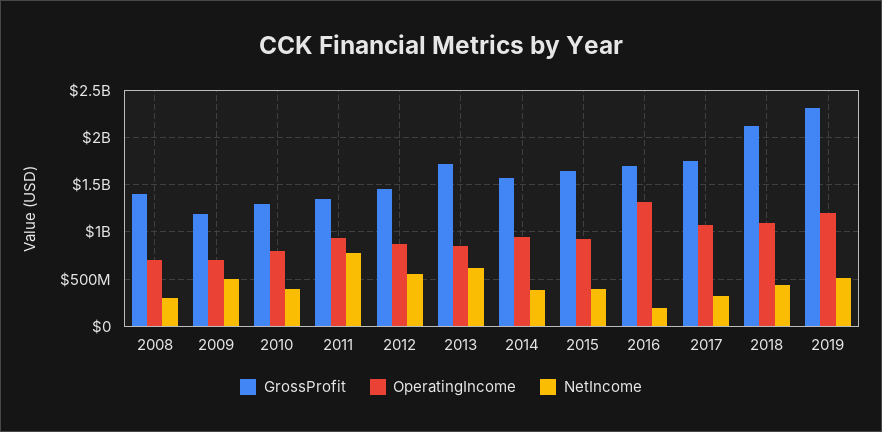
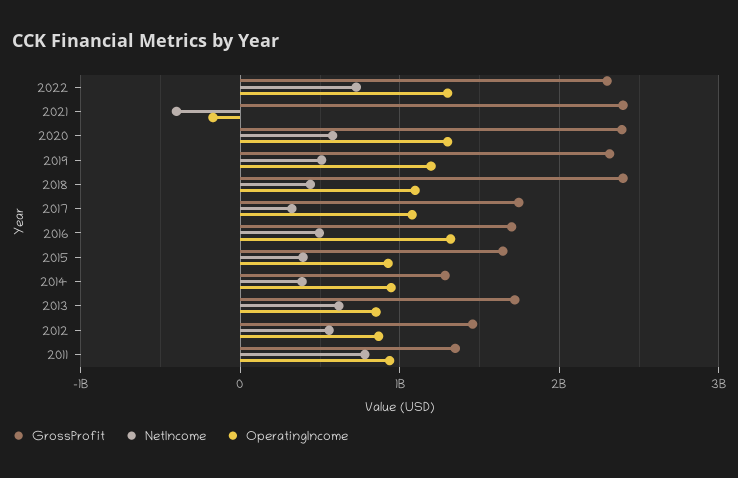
GrossProfit, 2008: 1400000000 -> none
OperatingIncome, 2008: 700000000 -> none
NetIncome, 2008: 300000000 -> none
GrossProfit, 2009: 1200000000 -> none
OperatingIncome, 2009: 700000000 -> none
NetIncome, 2009: 500000000 -> none
GrossProfit, 2010: 1300000000 -> none
OperatingIncome, 2010: 800000000 -> none
NetIncome, 2010: 400000000 -> none
GrossProfit, 2014: 1600000000 -> 1300000000
NetIncome, 2016: 200000000 -> 500000000
GrossProfit, 2018: 2100000000 -> 2400000000
GrossProfit, 2022: none -> 2300000000
NetIncome, 2022: none -> 700000000
OperatingIncome, 2022: none -> 1300000000
GrossProfit, 2021: none -> 2400000000
NetIncome, 2021: none -> -400000000
OperatingIncome, 2021: none -> -200000000
GrossProfit, 2020: none -> 2400000000
NetIncome, 2020: none -> 600000000
OperatingIncome, 2020: none -> 1300000000

